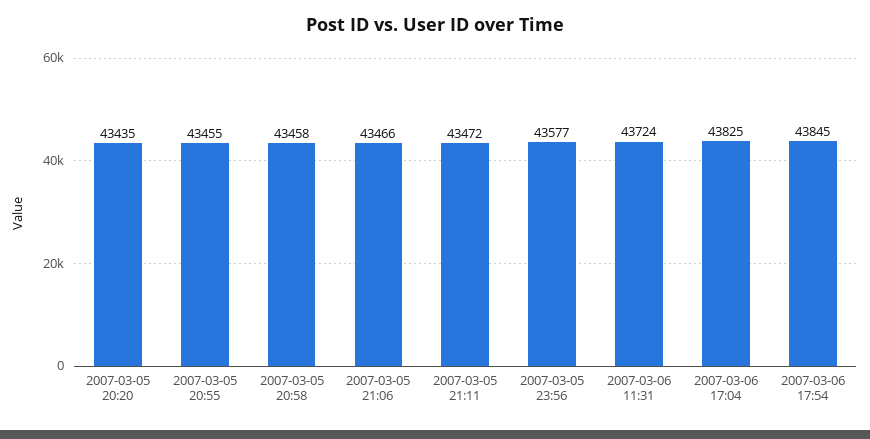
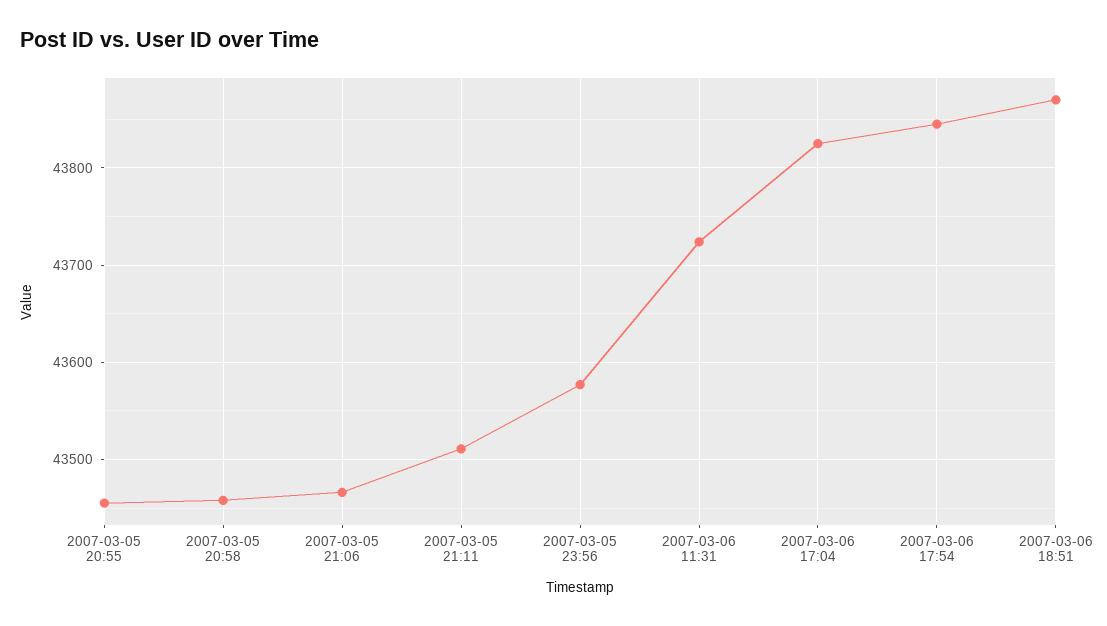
2007-03-05 20:20: 43435 -> none
2007-03-05 21:11: 43472 -> 43510
2007-03-06 18:51: none -> 43870

